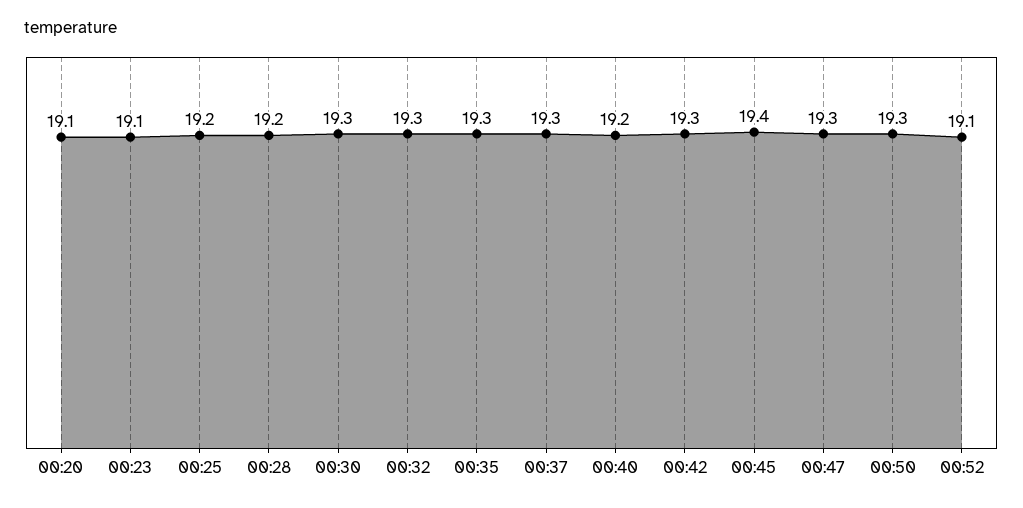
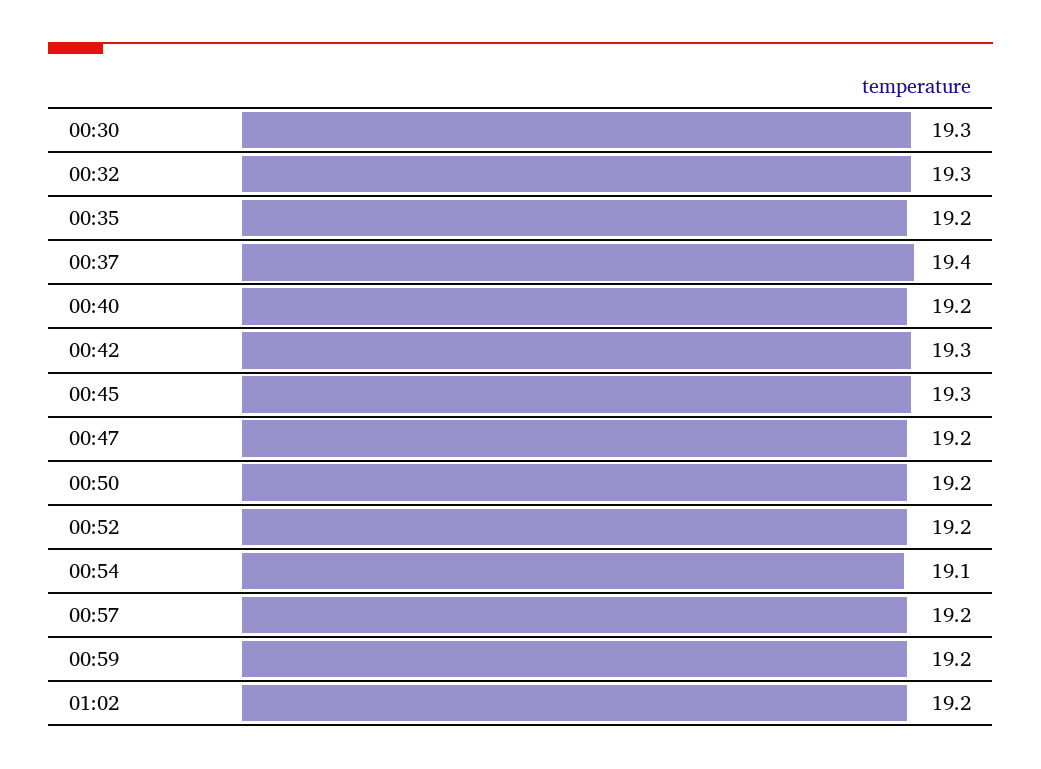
00:20: 19.1 -> none
00:23: 19.1 -> none
00:25: 19.2 -> none
00:28: 19.2 -> none
00:35: 19.3 -> 19.2
00:37: 19.3 -> 19.4
00:45: 19.4 -> 19.3
00:47: 19.3 -> 19.2
00:50: 19.3 -> 19.2
00:52: 19.1 -> 19.2
00:54: none -> 19.1
00:57: none -> 19.2
00:59: none -> 19.2
01:02: none -> 19.2

